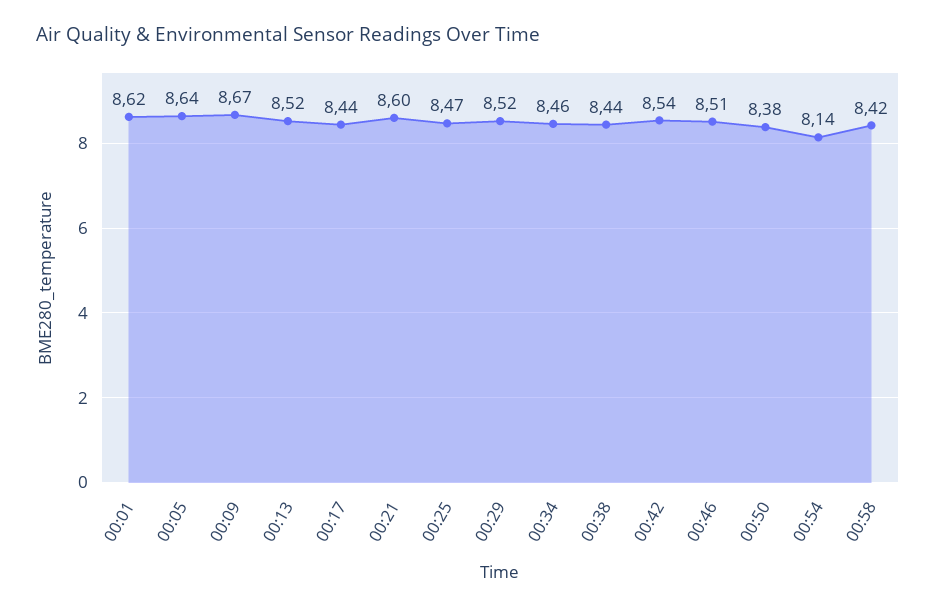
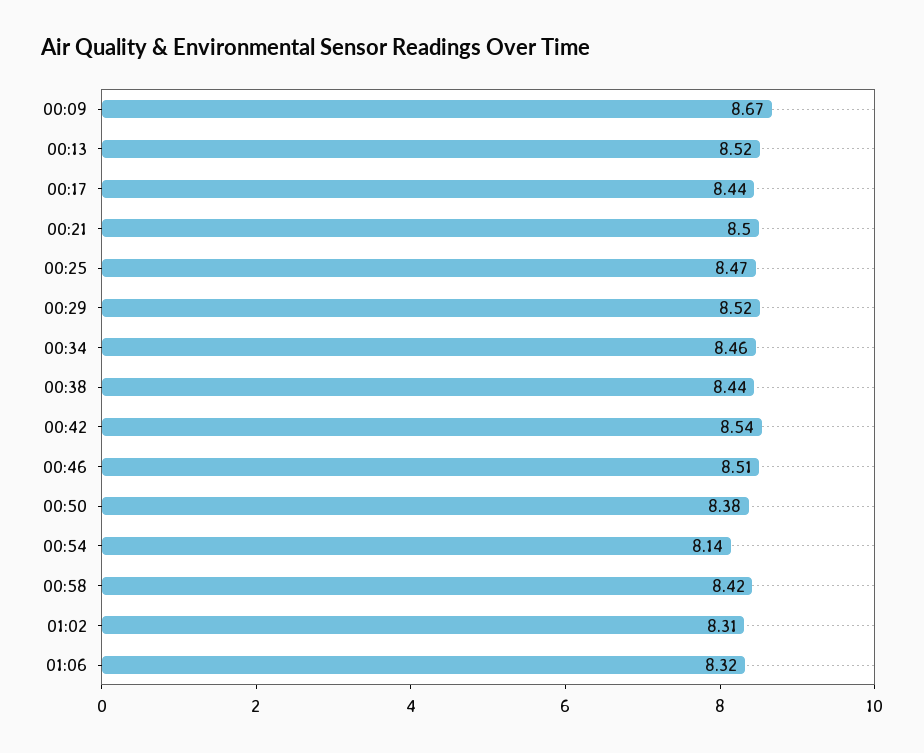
00:01: 8.62 -> none
00:05: 8.64 -> none
00:21: 8.6 -> 8.5
01:02: none -> 8.31
01:06: none -> 8.32

